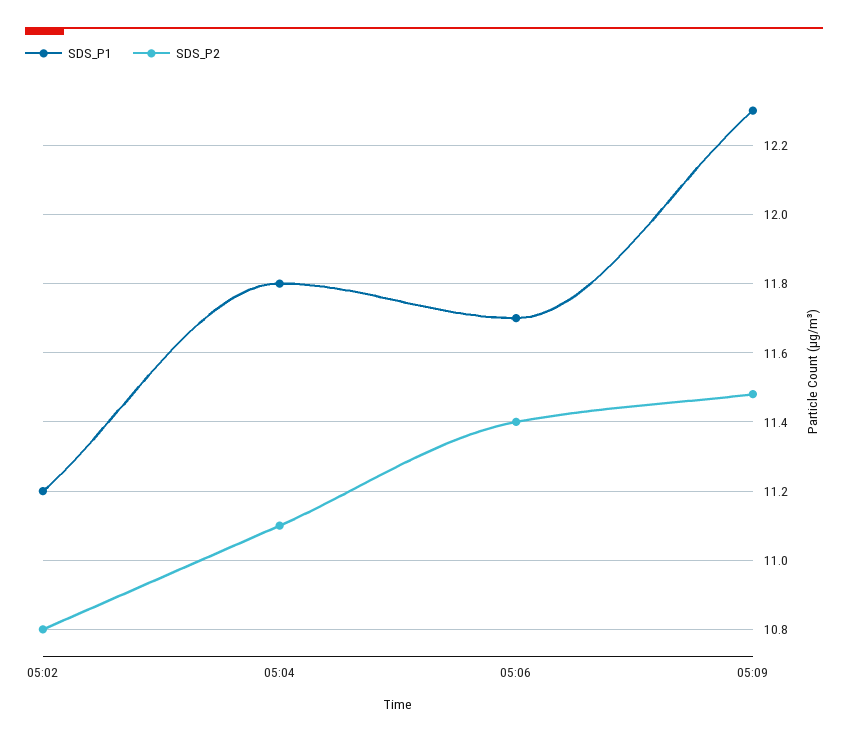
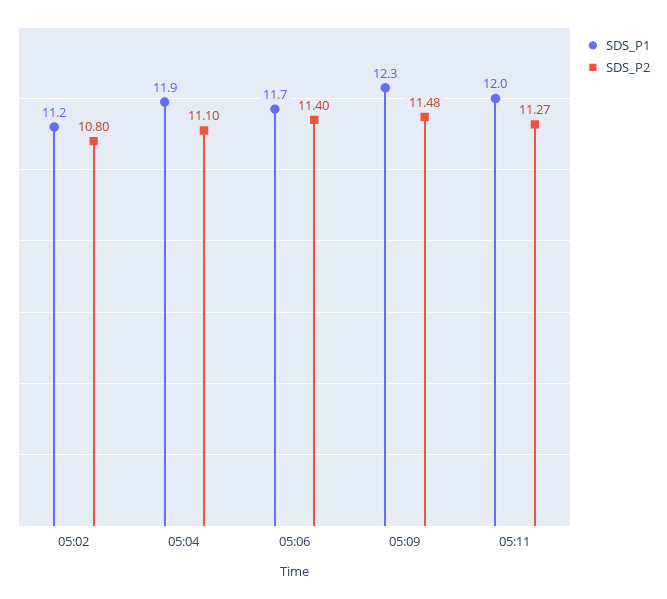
SDS_P1, 05:04: 11.8 -> 11.9
SDS_P1, 05:11: none -> 12
SDS_P2, 05:11: none -> 11.27

